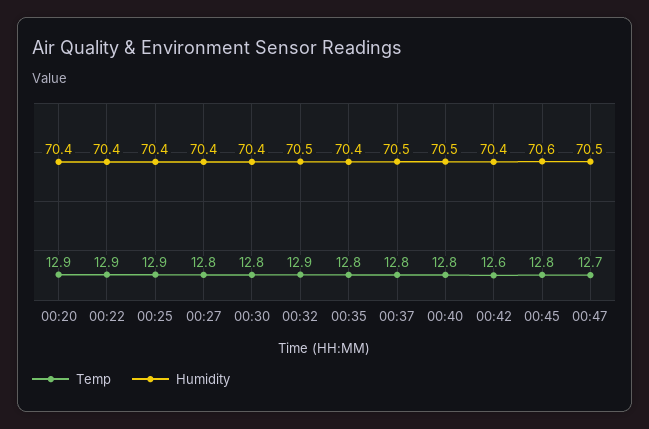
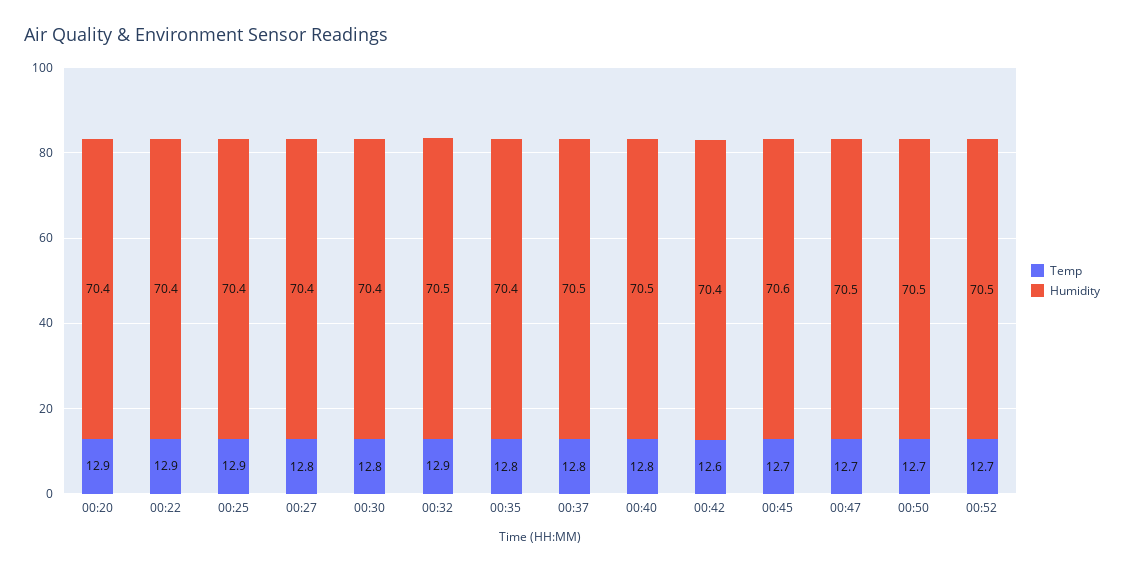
Temp, 00:45: 12.8 -> 12.7
Temp, 00:50: none -> 12.7
Humidity, 00:50: none -> 70.5
Temp, 00:52: none -> 12.7
Humidity, 00:52: none -> 70.5

